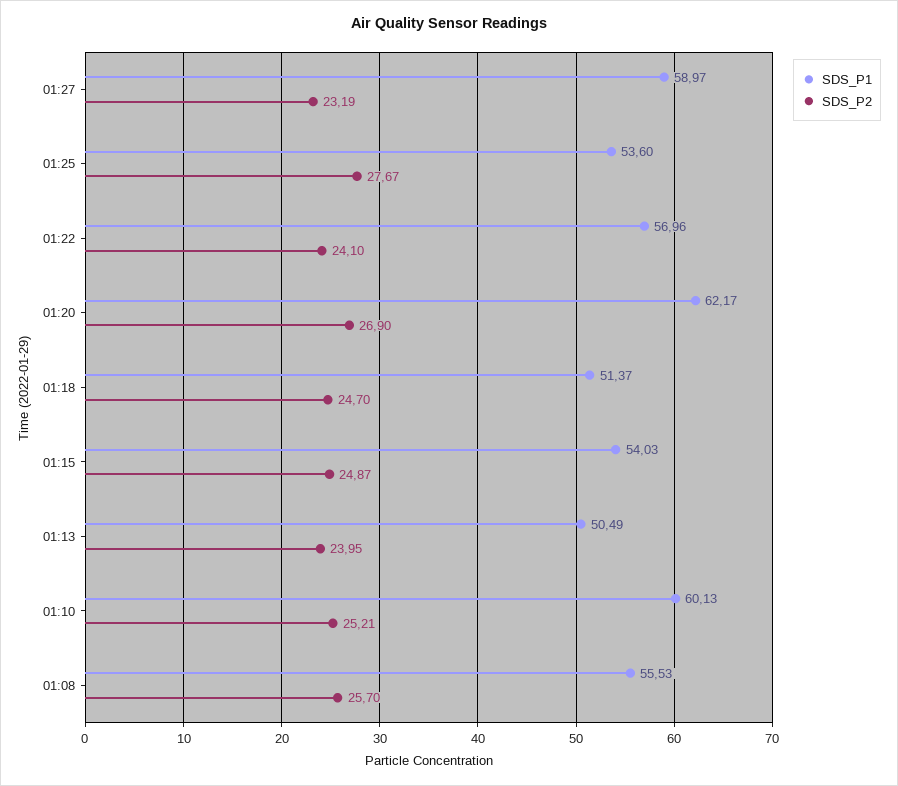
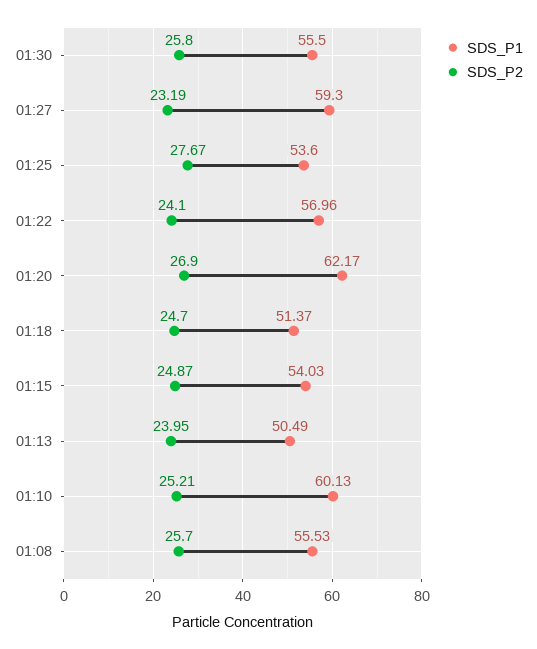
SDS_P1, 01:27: 58.97 -> 59.3
SDS_P1, 01:30: none -> 55.5
SDS_P2, 01:30: none -> 25.8

